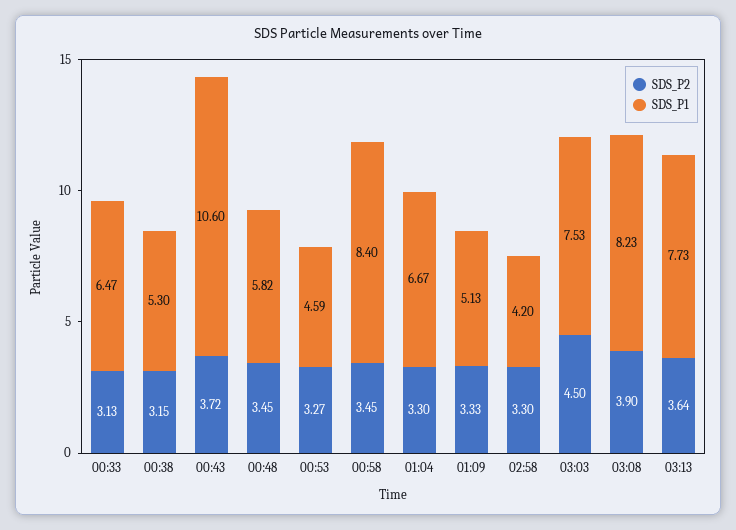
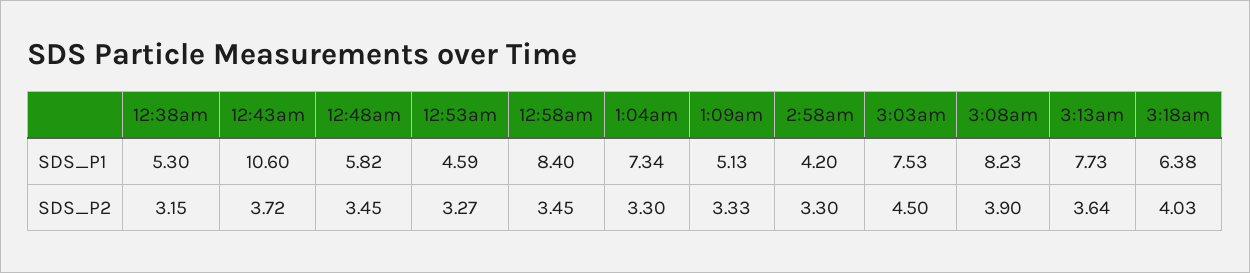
SDS_P2, 00:33: 3.13 -> none
SDS_P1, 00:33: 6.47 -> none
SDS_P1, 01:04: 6.67 -> 7.34
SDS_P1, 3:18am: none -> 6.38
SDS_P2, 3:18am: none -> 4.03

